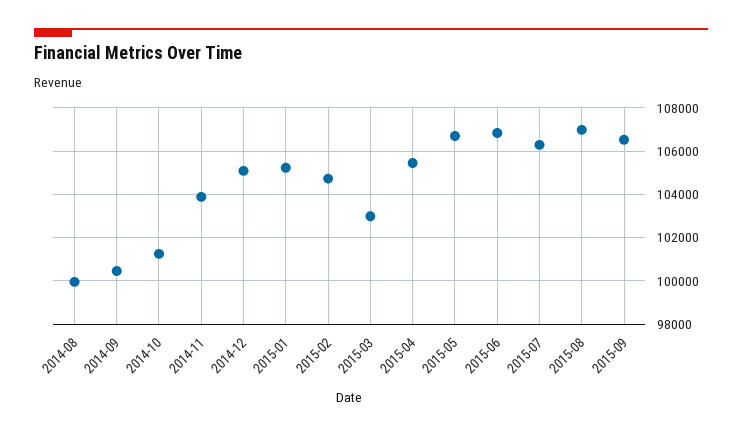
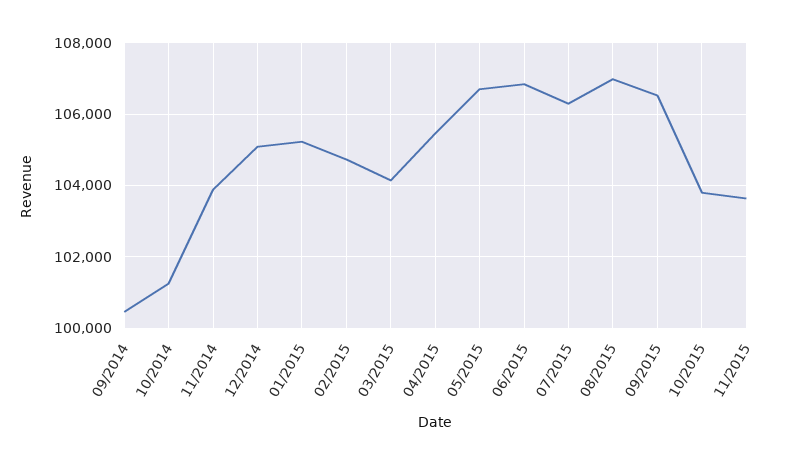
2014-08: 100000 -> none
2015-03: 103000 -> 104200
10/2015: none -> 103800
11/2015: none -> 103600

